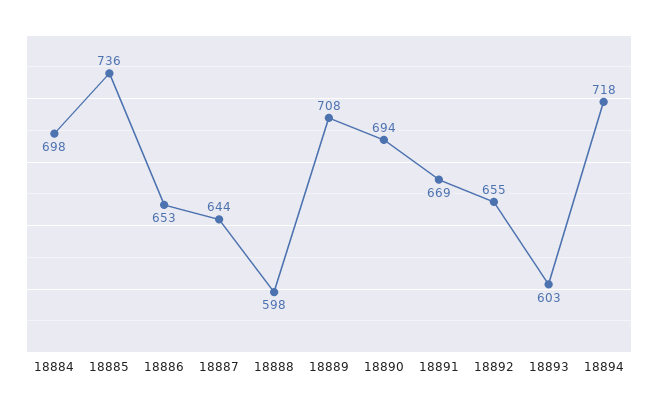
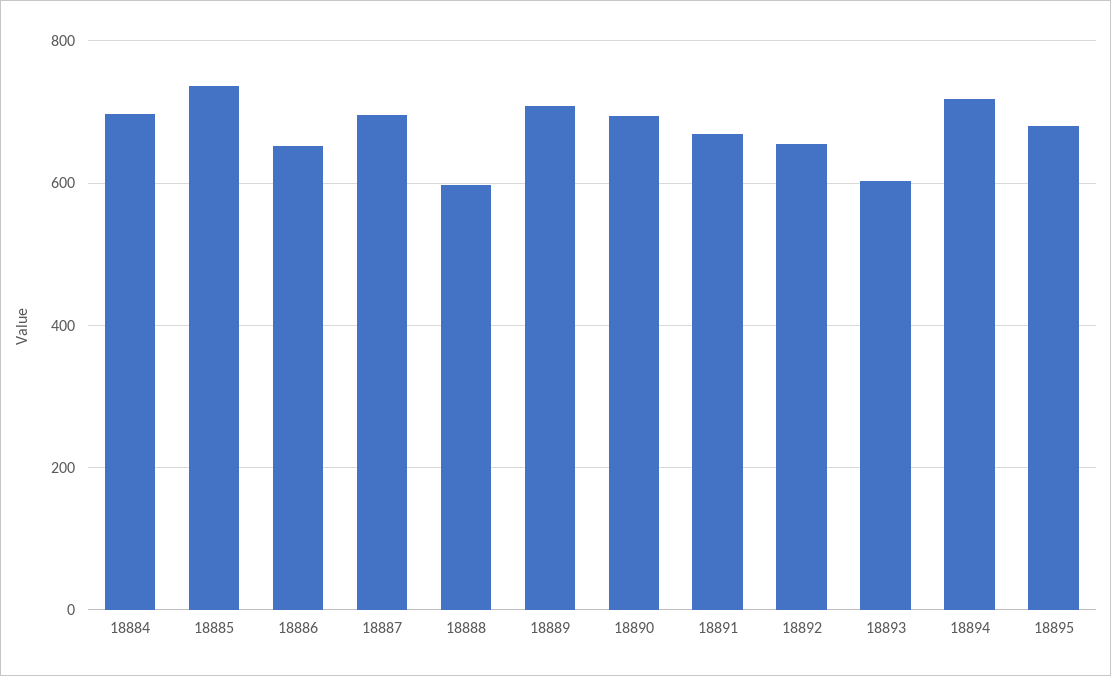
18887: 644 -> 700
18895: none -> 680

